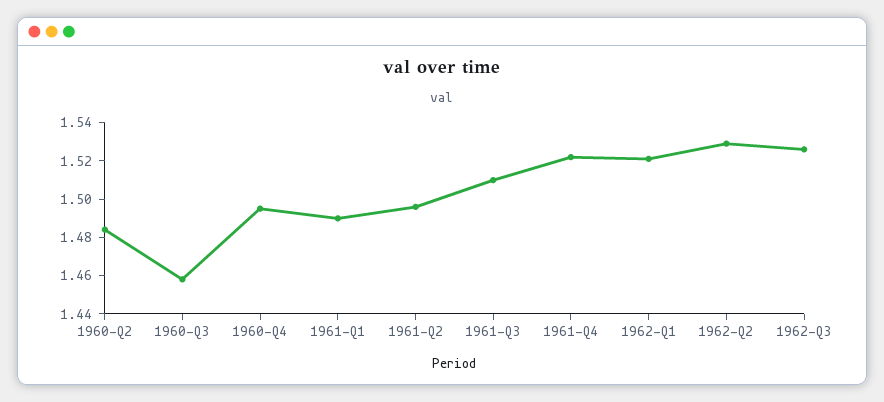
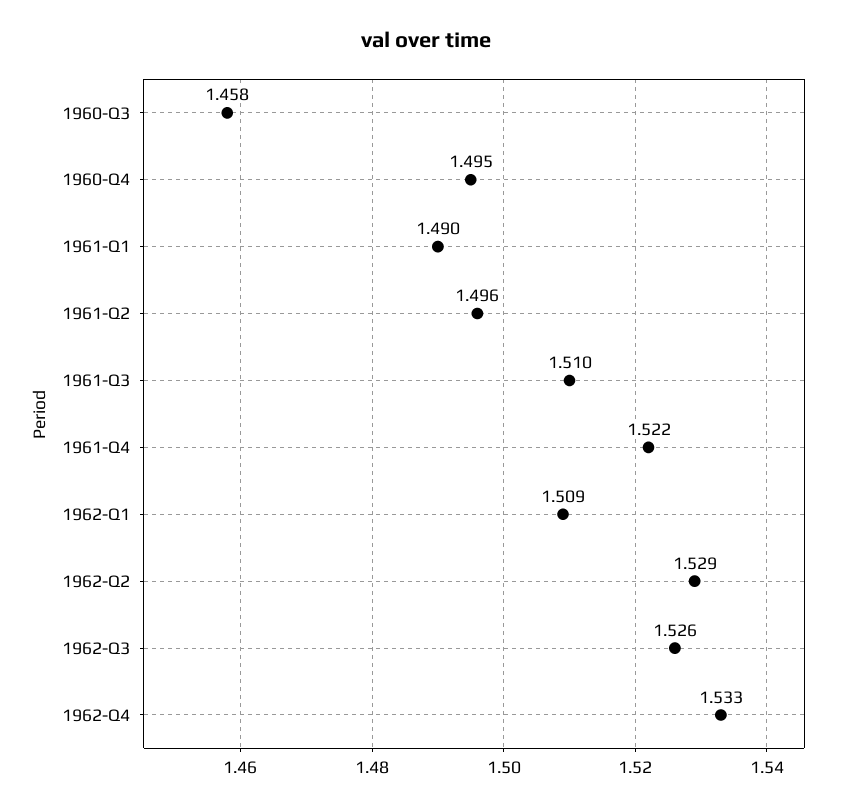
1960-Q2: 1.485 -> none
1962-Q1: 1.52 -> 1.509
1962-Q4: none -> 1.533

